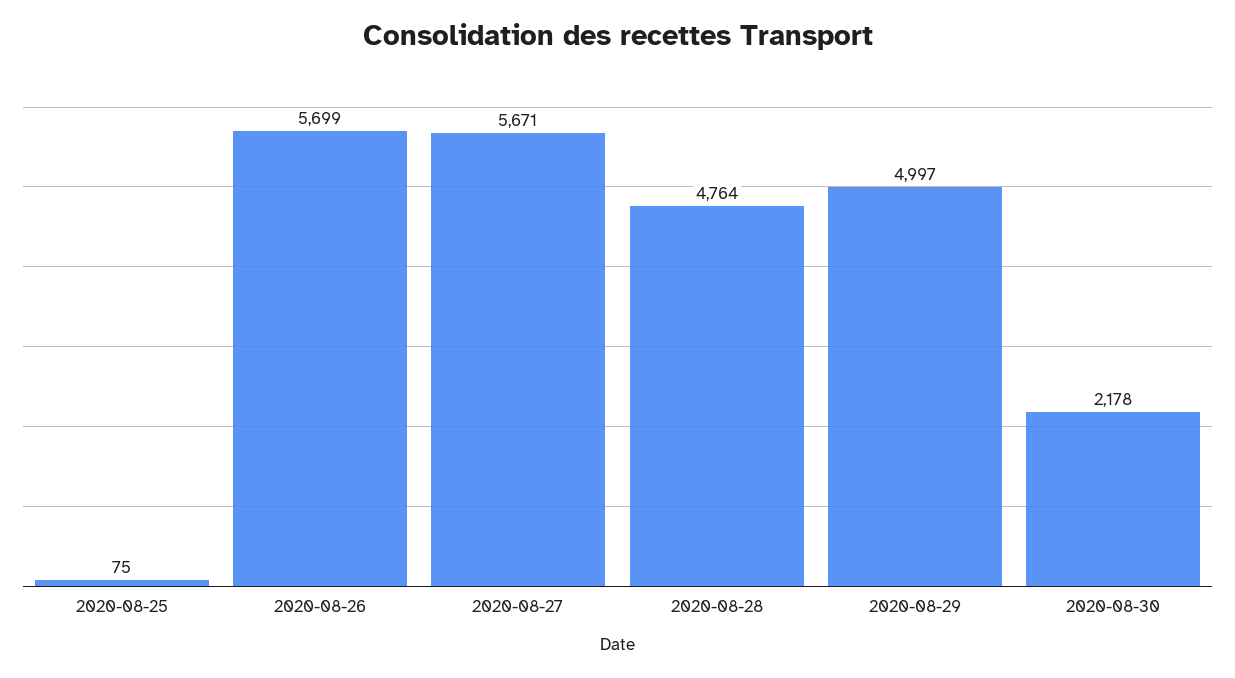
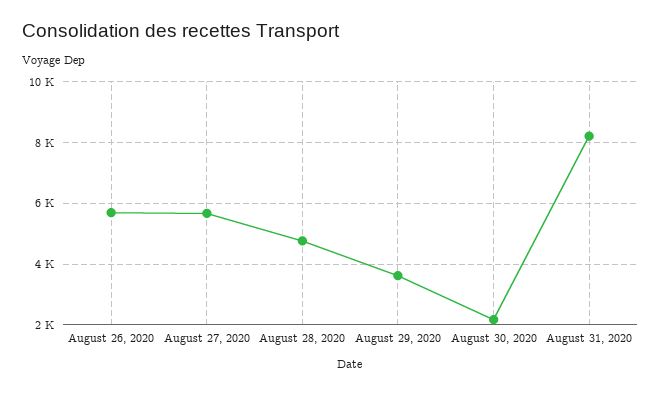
2020-08-25: 75 -> none
2020-08-29: 4997 -> 3600
August 31, 2020: none -> 8200

